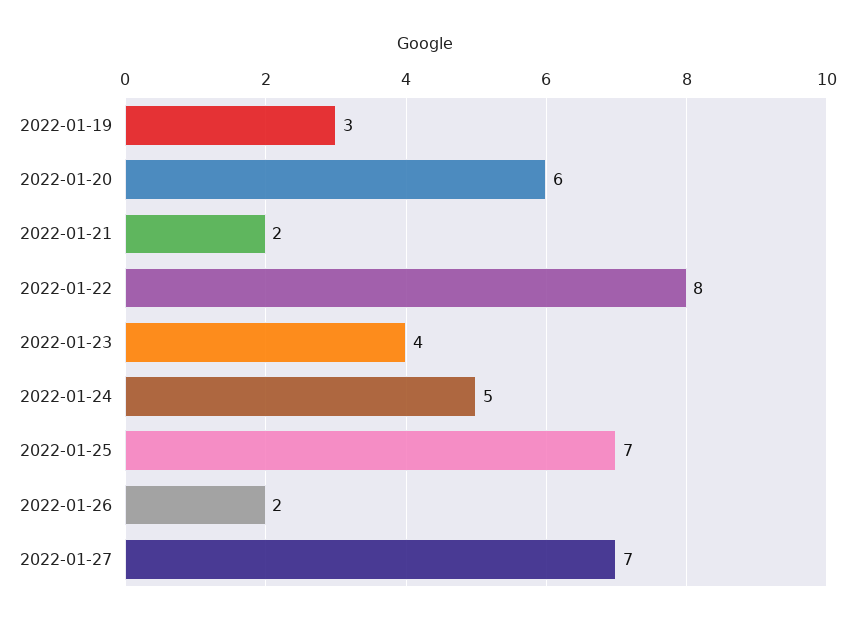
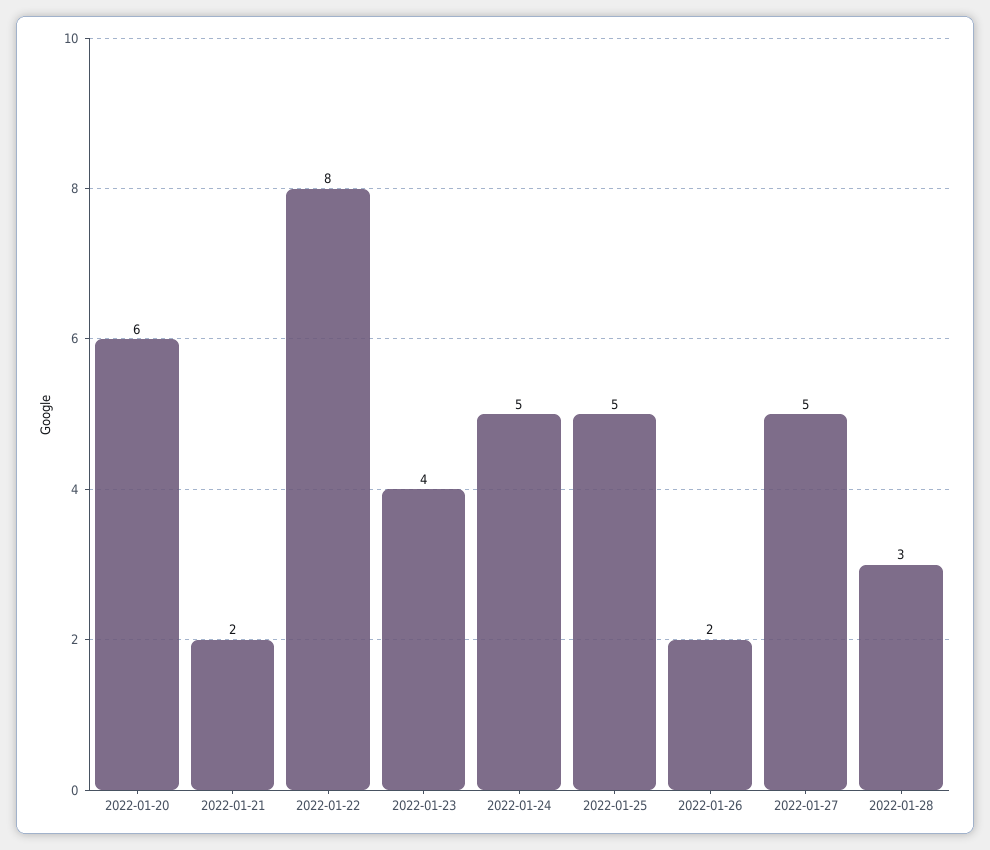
2022-01-19: 3 -> none
2022-01-25: 7 -> 5
2022-01-27: 7 -> 5
2022-01-28: none -> 3

